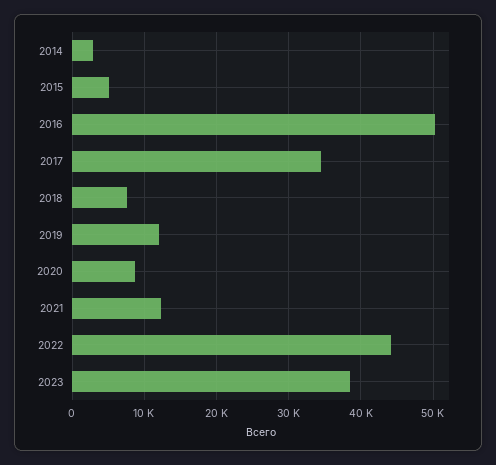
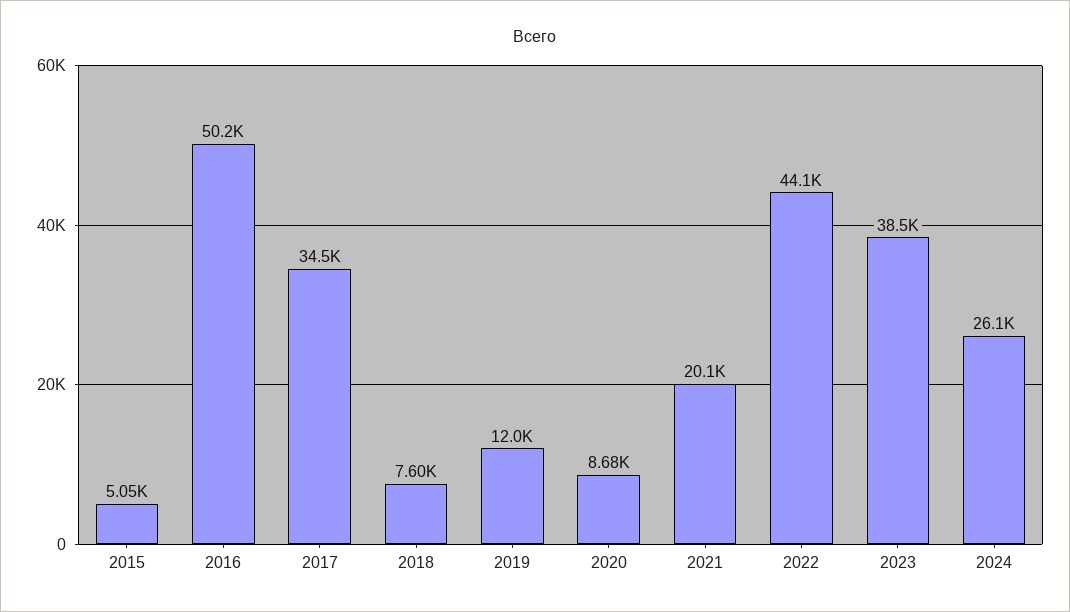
2014: 3000 -> none
2021: 12000 -> 20100
2024: none -> 26100

